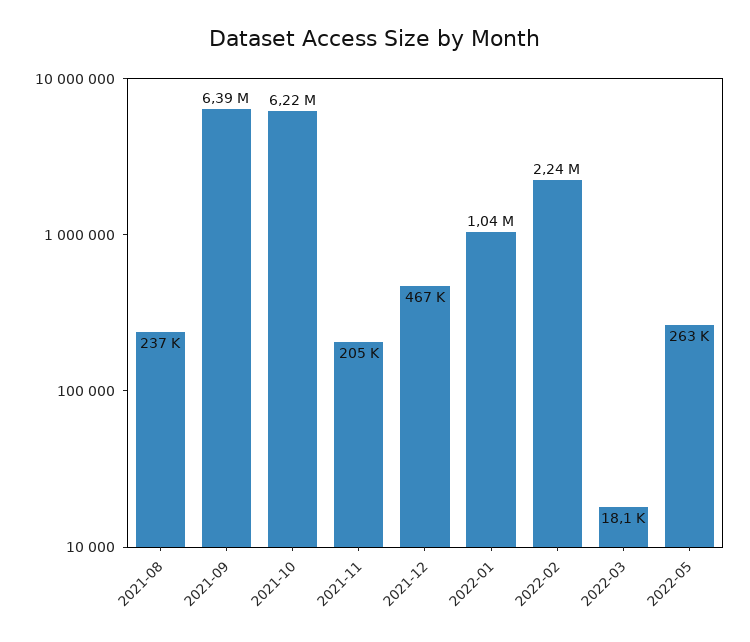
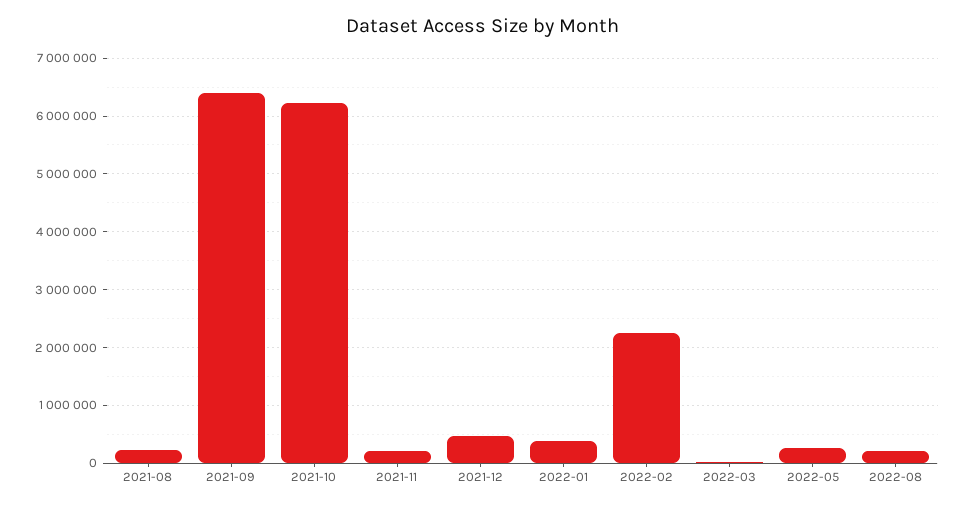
2022-01: 1040000 -> 400000
2022-08: none -> 200000

